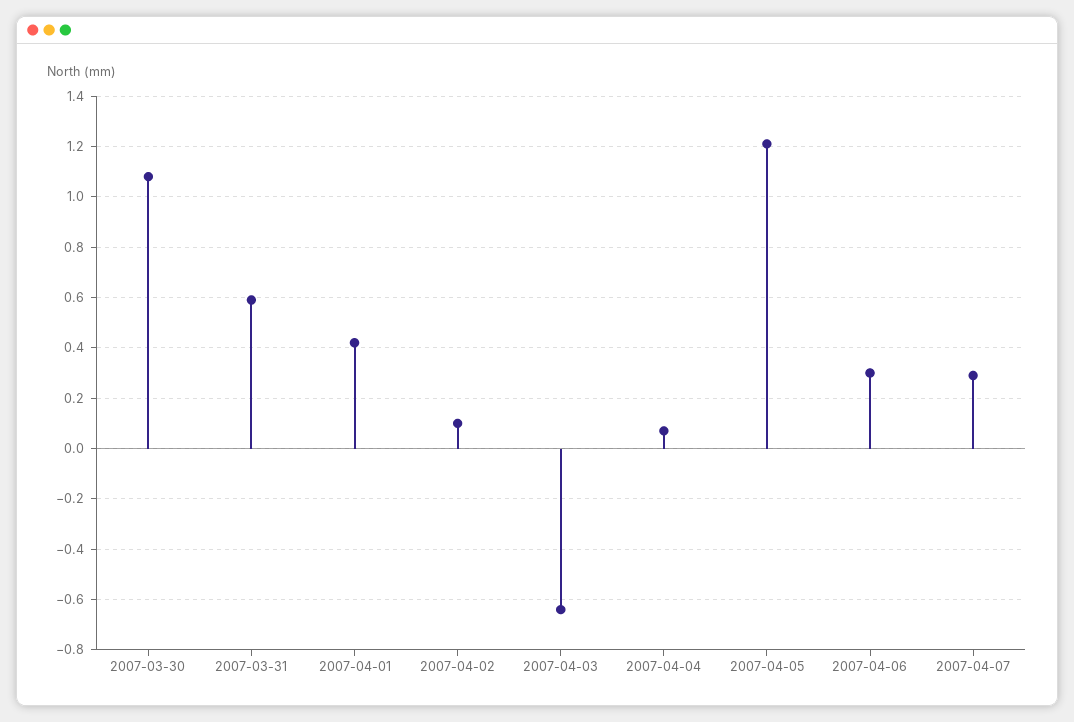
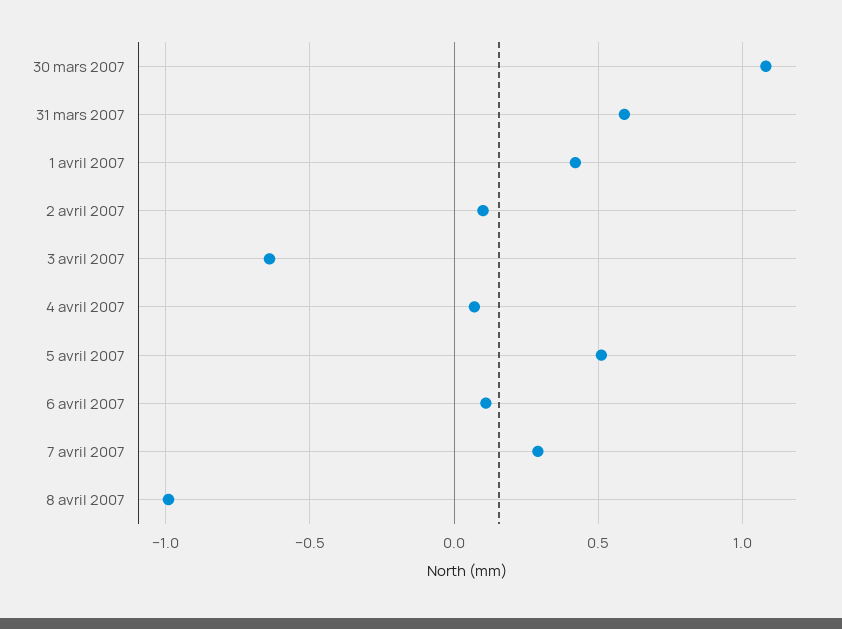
2007-04-05: 1.2 -> 0.5
2007-04-06: 0.3 -> 0.1
8 avril 2007: none -> -1

